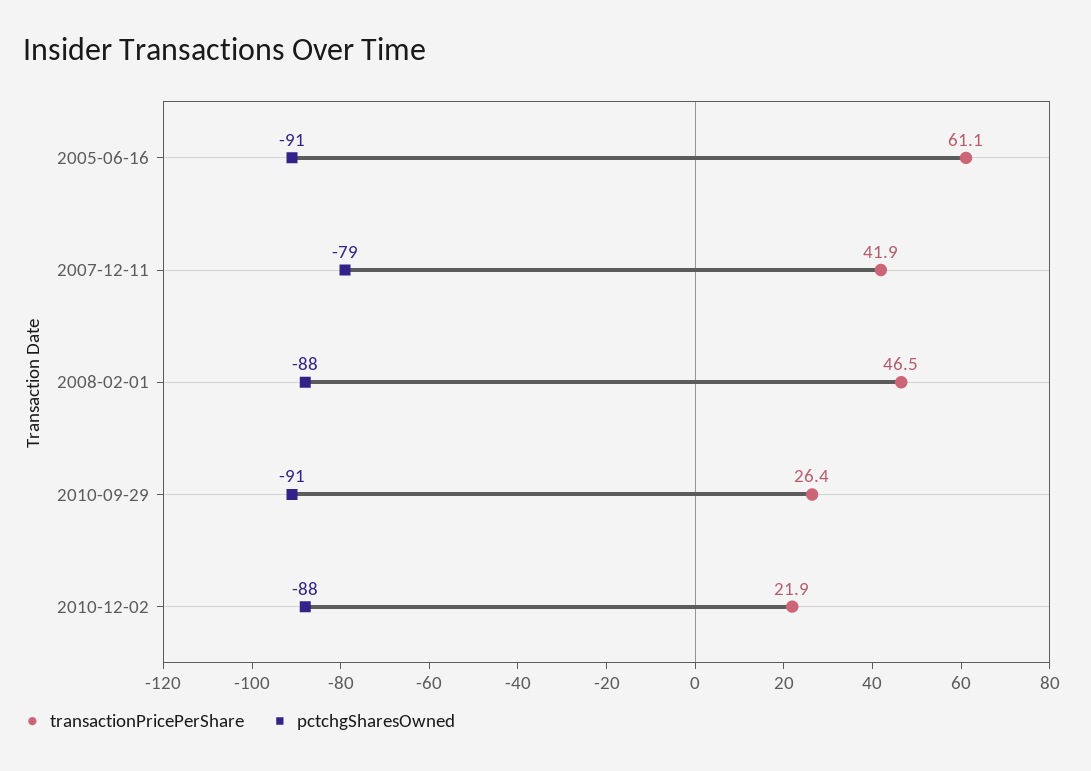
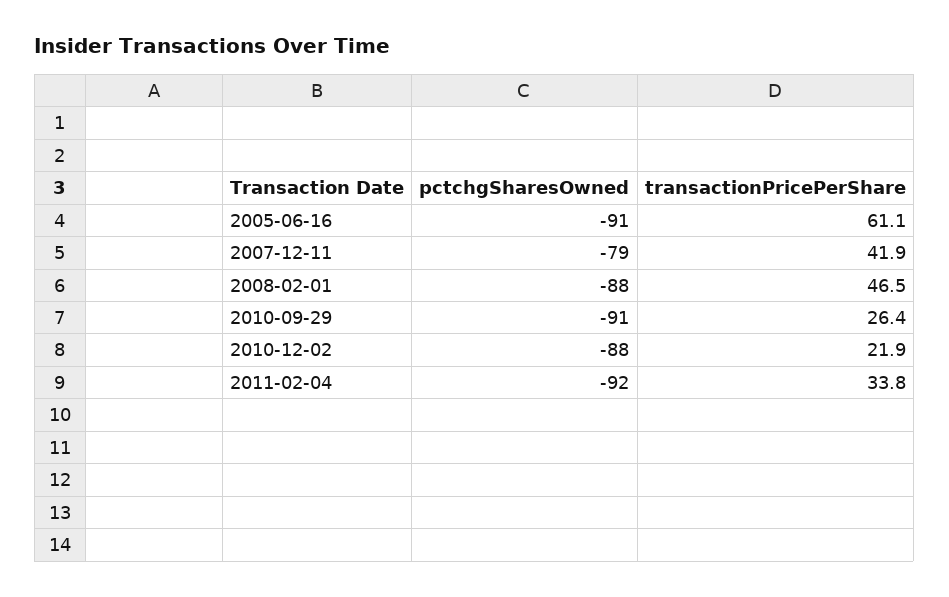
pctchgSharesOwned, 2011-02-04: none -> -92
transactionPricePerShare, 2011-02-04: none -> 33.8

